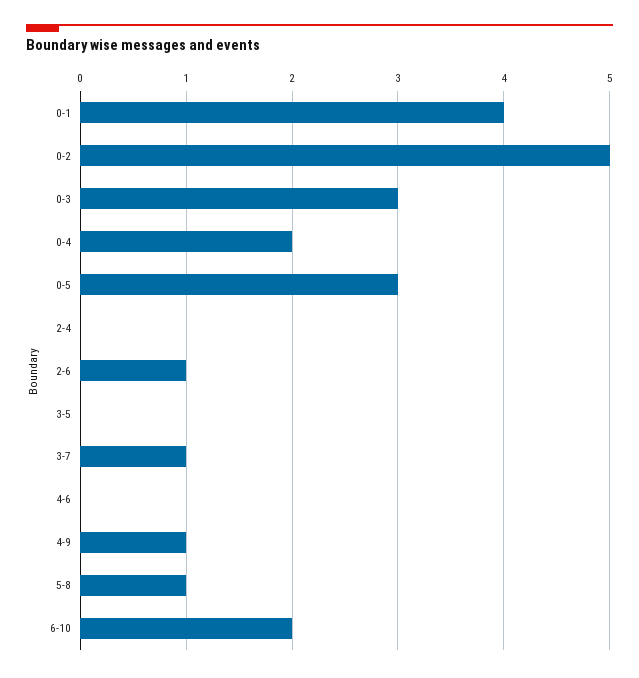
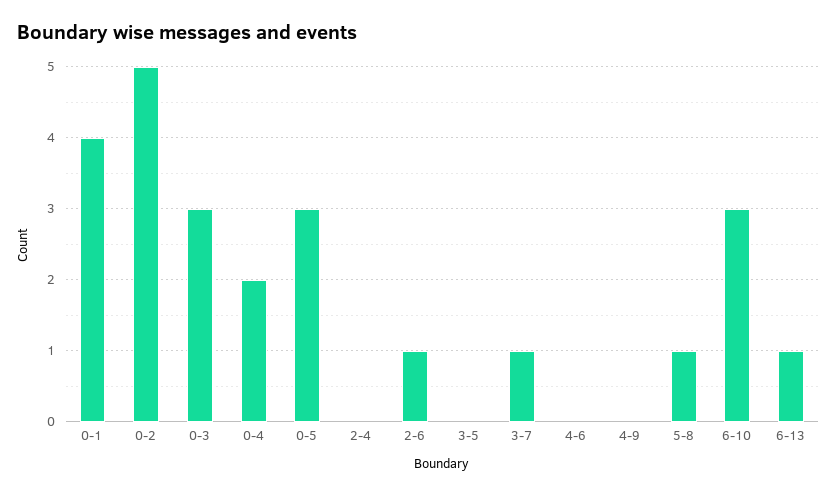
4-9: 1 -> 0
6-10: 2 -> 3
6-13: none -> 1

